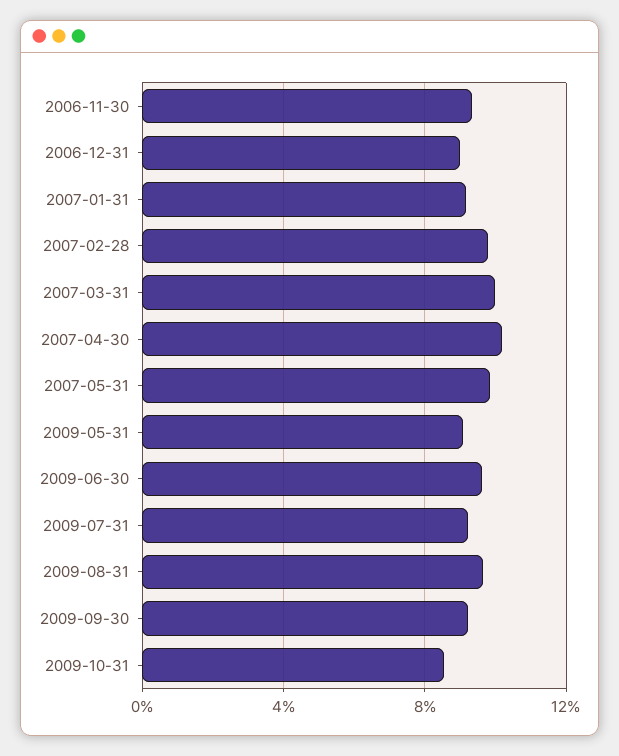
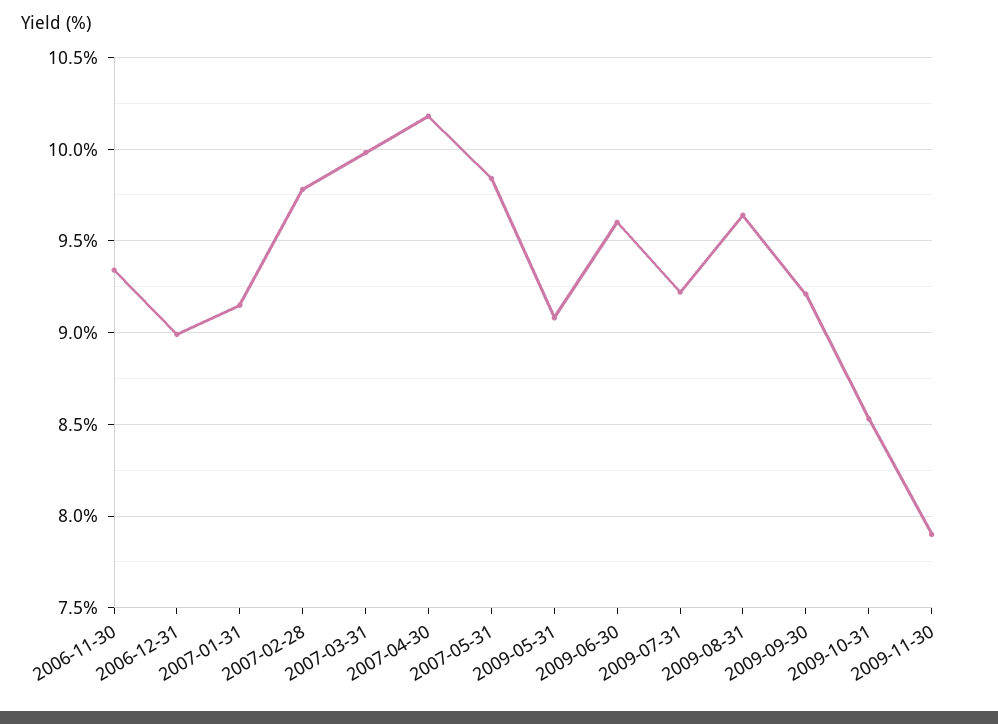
2009-11-30: none -> 7.9

